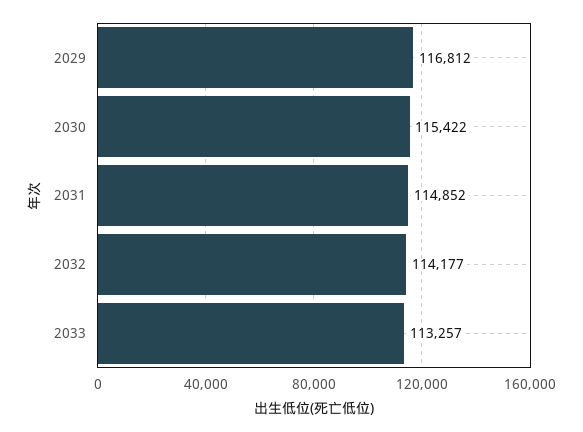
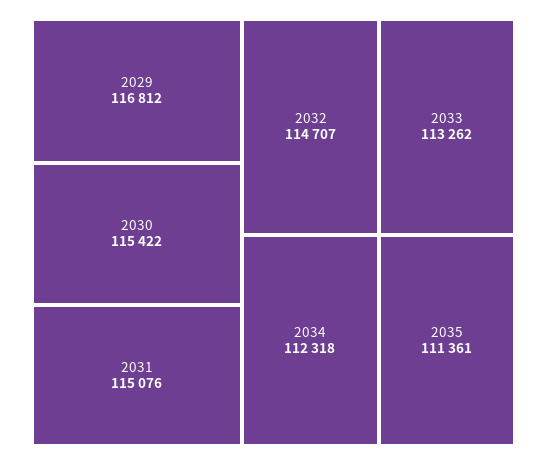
2031: 114852 -> 115076
2032: 114177 -> 114707
2033: 113257 -> 113262
2034: none -> 112318
2035: none -> 111361

